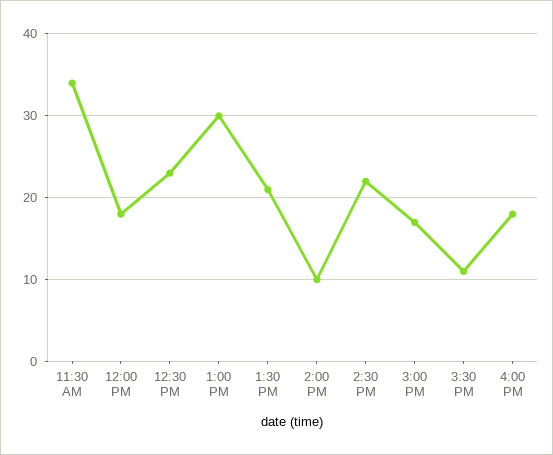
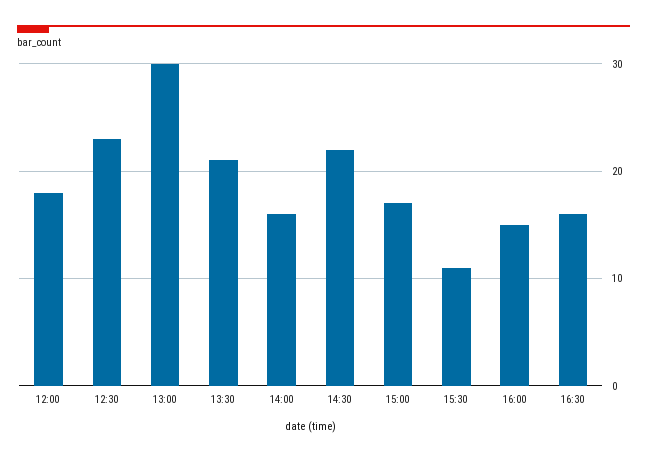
11:30 AM: 34 -> none
2:00 PM: 10 -> 16
4:00 PM: 18 -> 15
16:30: none -> 16

